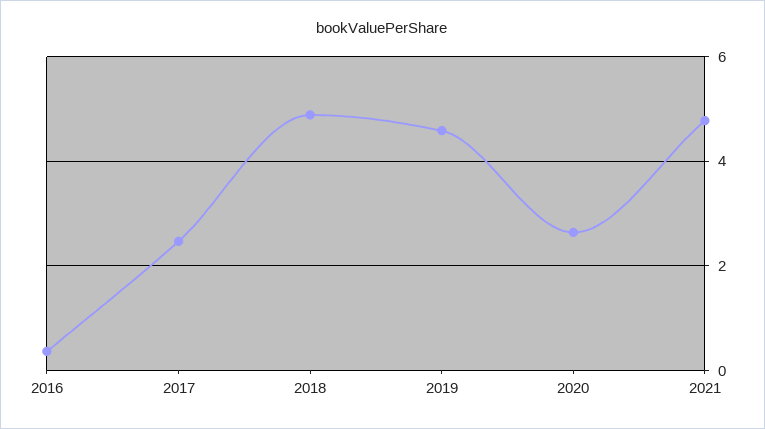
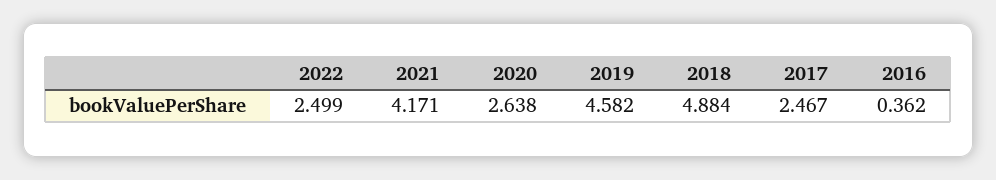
2021: 4.8 -> 4.171
2022: none -> 2.499

